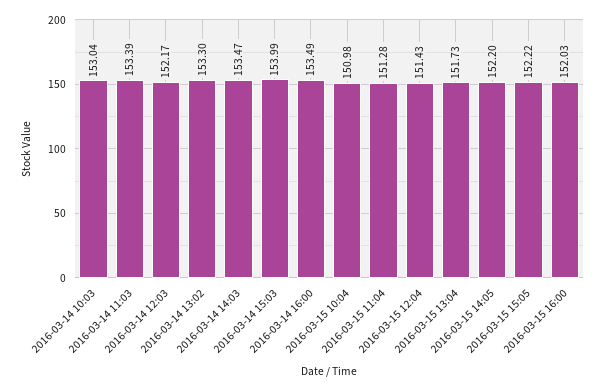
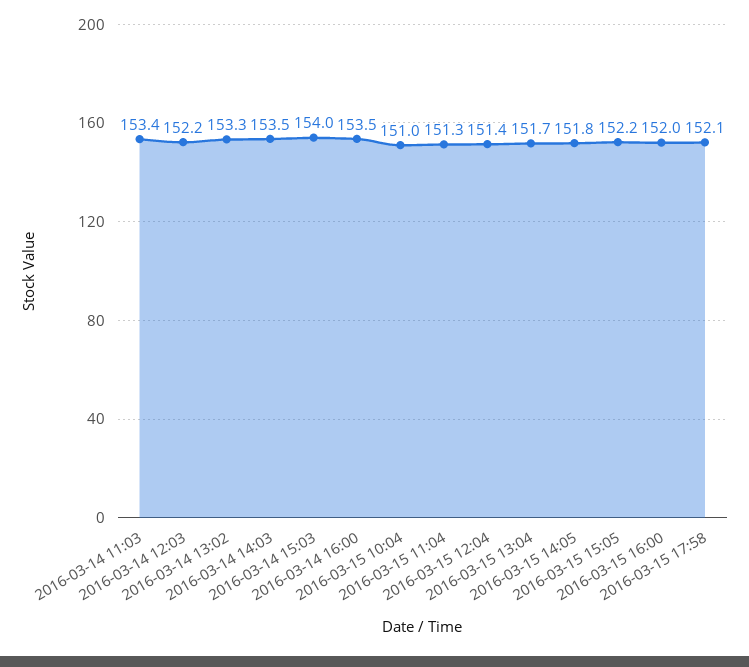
2016-03-14 10:03: 153.04 -> none
2016-03-15 14:05: 152.2 -> 151.8
2016-03-15 17:58: none -> 152.1

